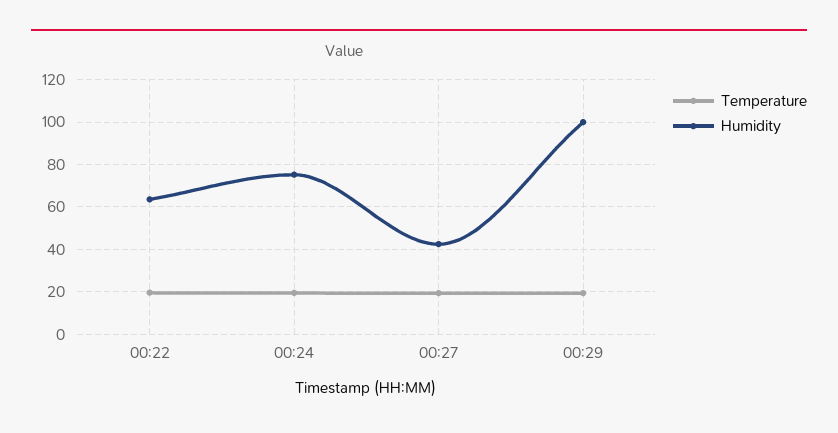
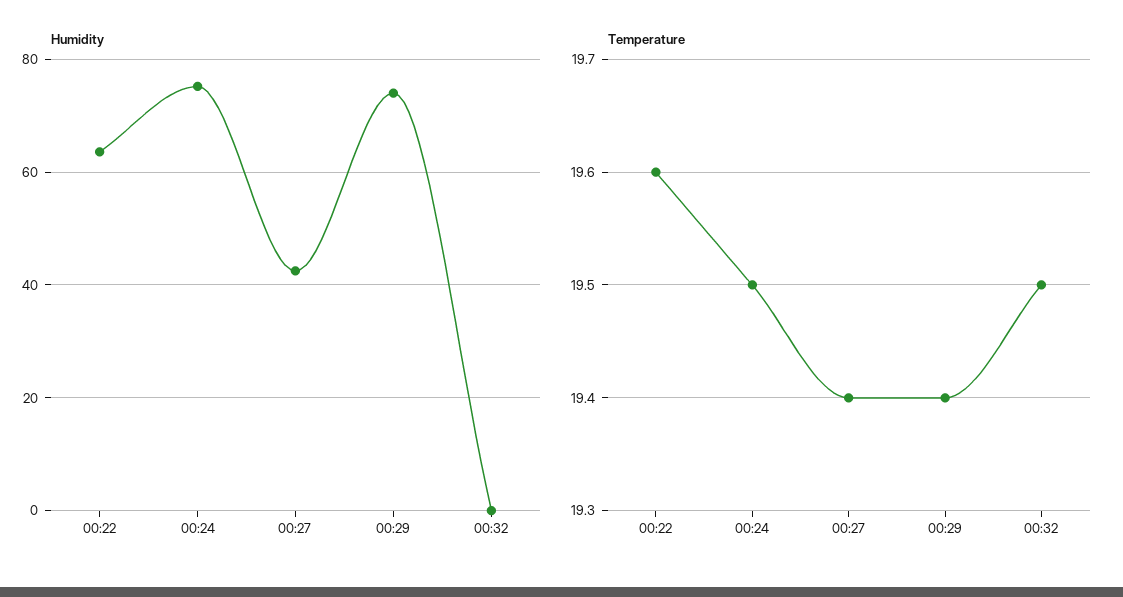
Humidity, 00:29: 100 -> 74
Humidity, 00:32: none -> 0
Temperature, 00:32: none -> 19.5

